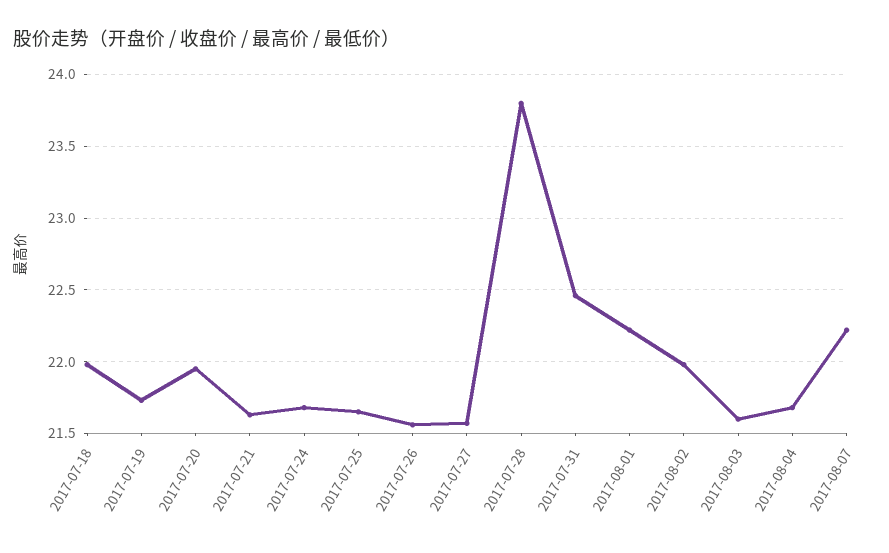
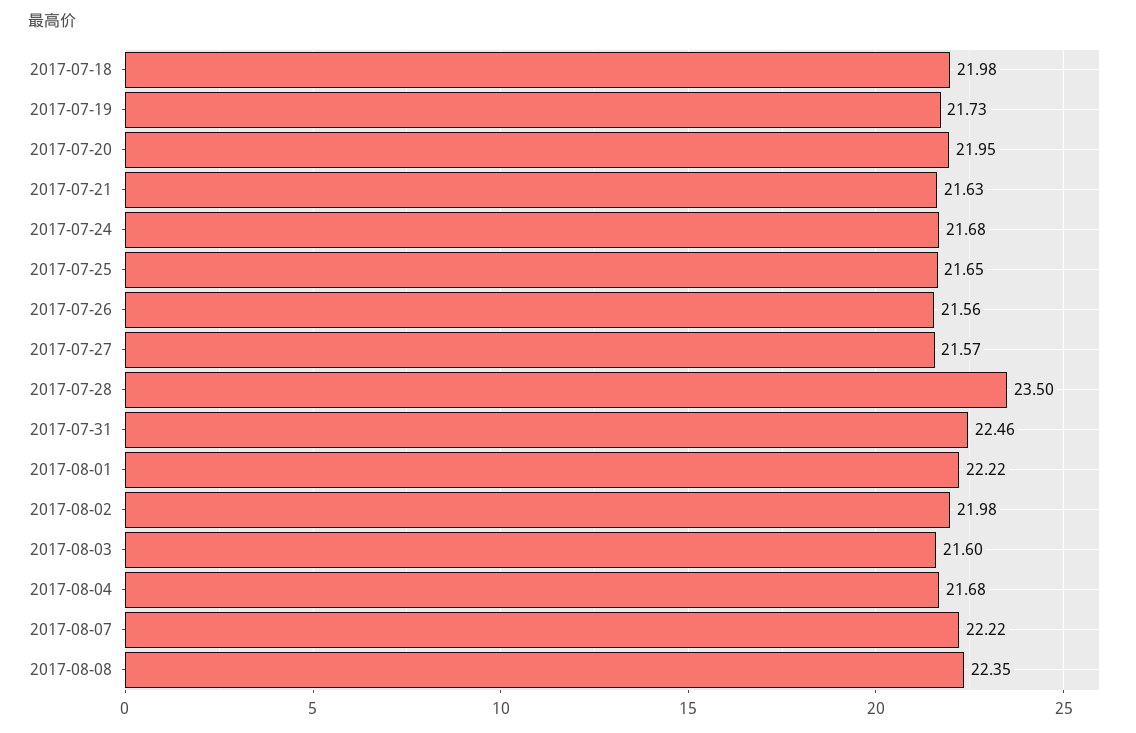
2017-07-28: 23.8 -> 23.5
2017-08-08: none -> 22.35

